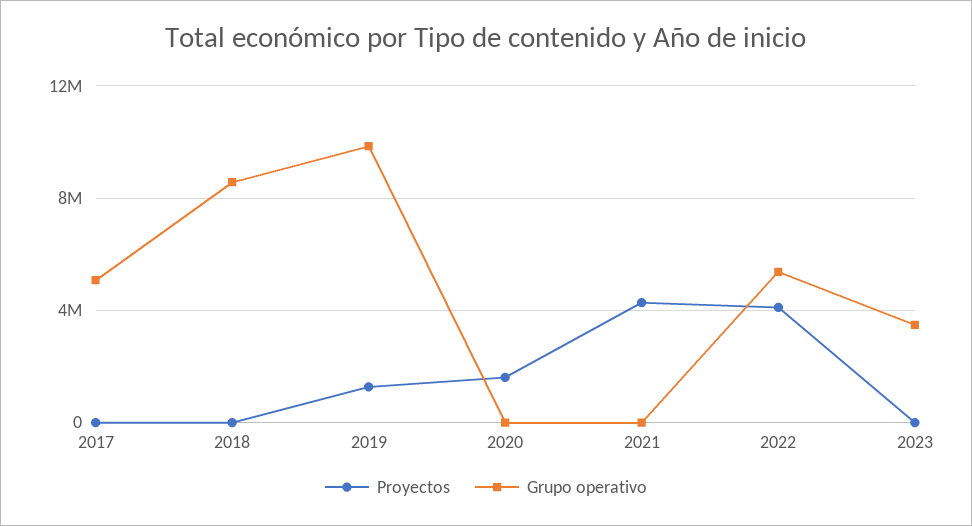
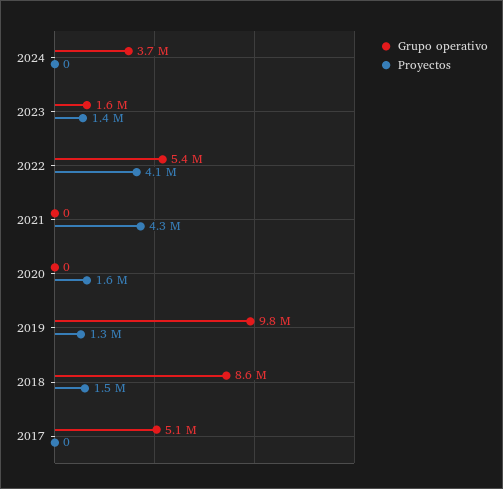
Proyectos, 2018: 0 -> 1500000
Proyectos, 2023: 0 -> 1400000
Grupo operativo, 2023: 3500000 -> 1600000
Grupo operativo, 2024: none -> 3700000
Proyectos, 2024: none -> 0

